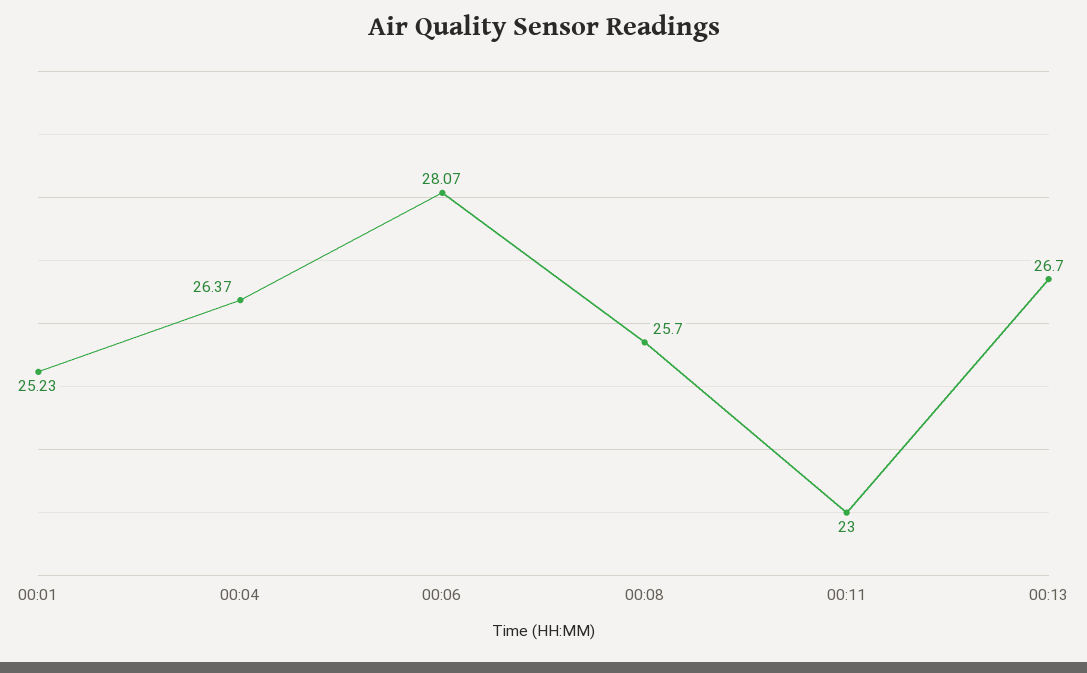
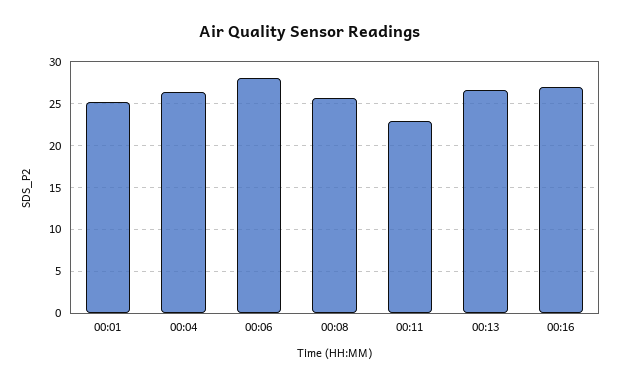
00:16: none -> 27

